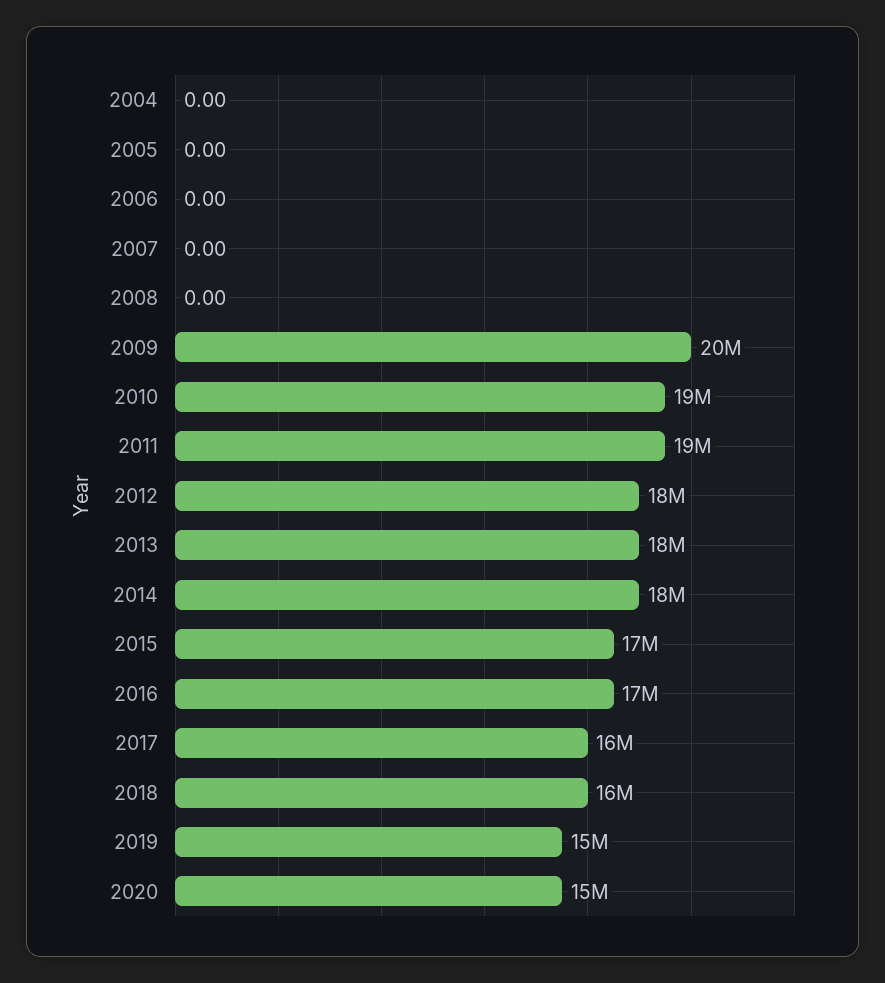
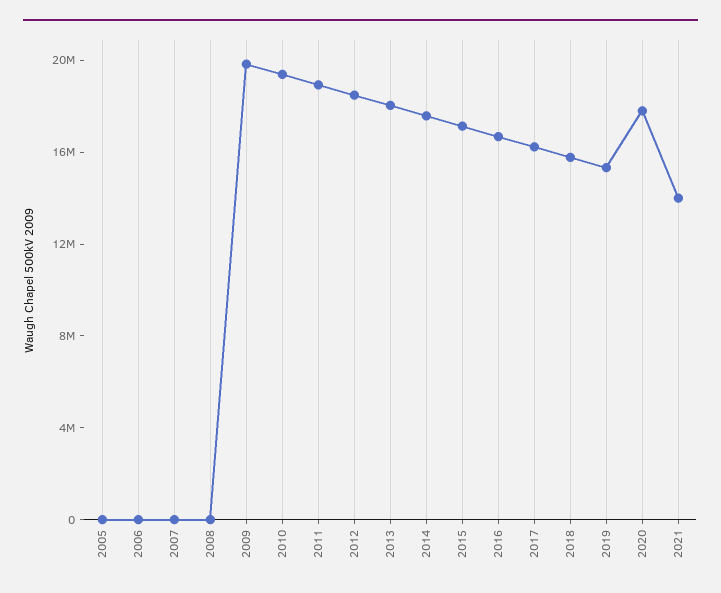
2004: 0 -> none
2020: 15000000 -> 18000000
2021: none -> 14000000

